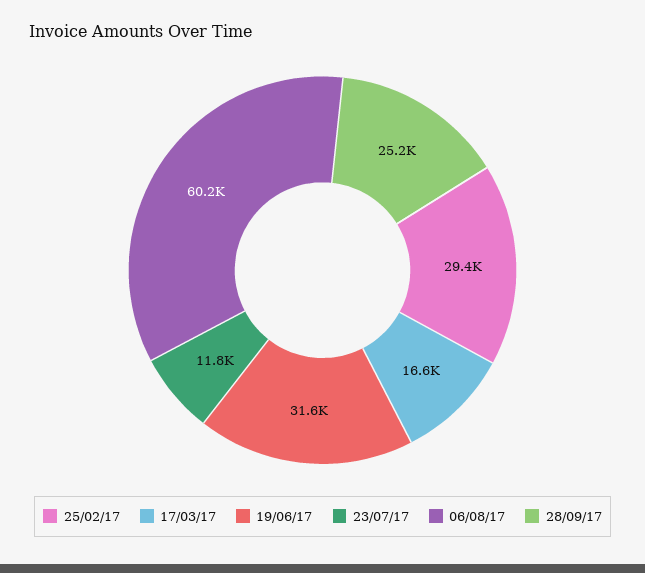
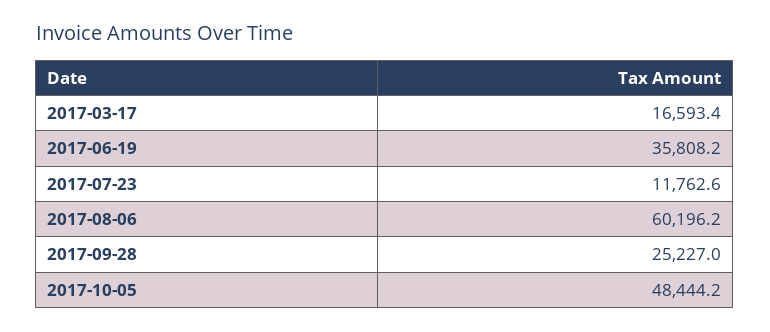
25/02/17: 29400 -> none
19/06/17: 31600 -> 35808.2
2017-10-05: none -> 48444.2

